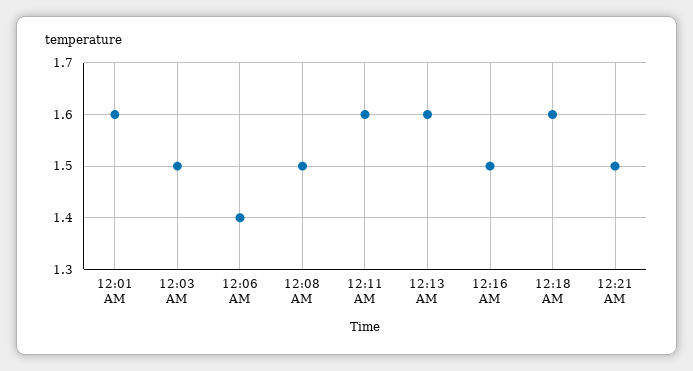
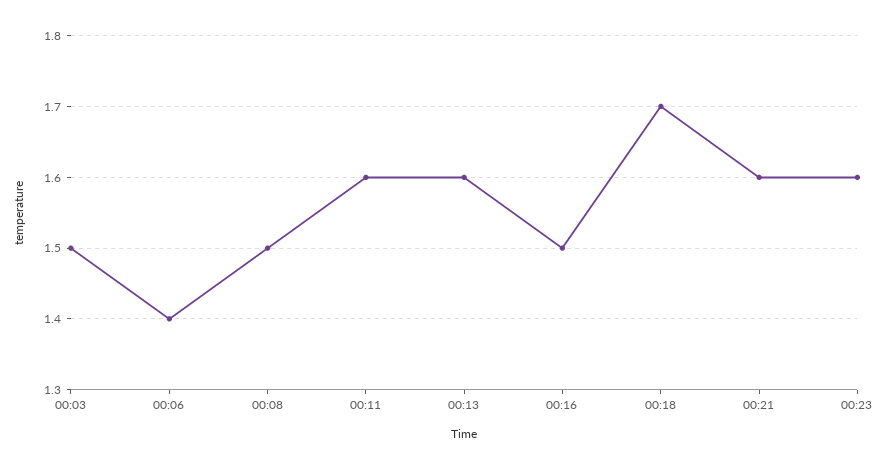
12:01 AM: 1.6 -> none
12:18 AM: 1.6 -> 1.7
12:21 AM: 1.5 -> 1.6
00:23: none -> 1.6

